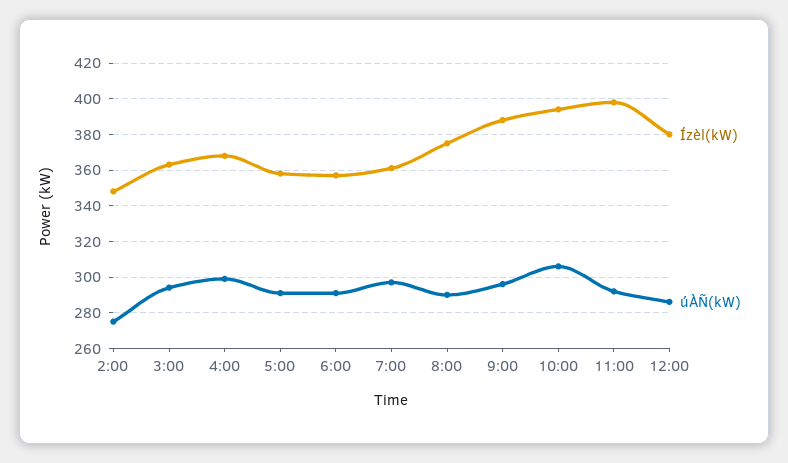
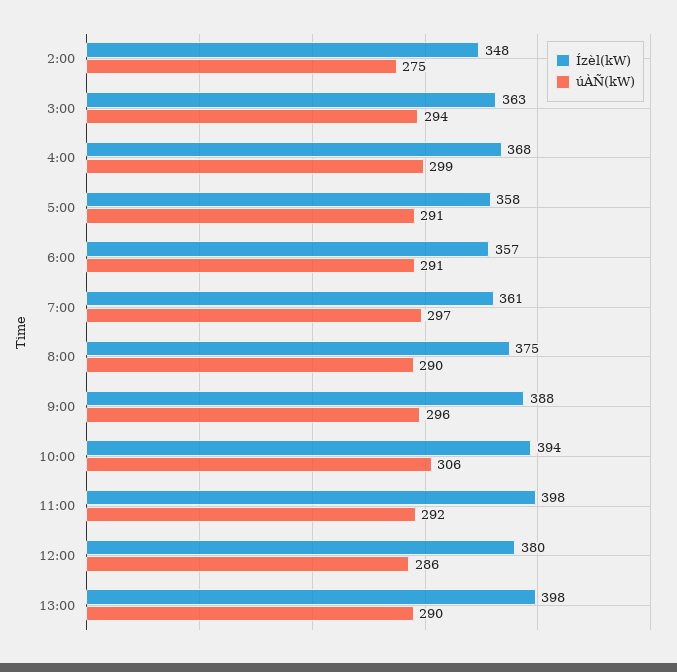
Ízèl(kW), 13:00: none -> 398
úÀÑ(kW), 13:00: none -> 290

